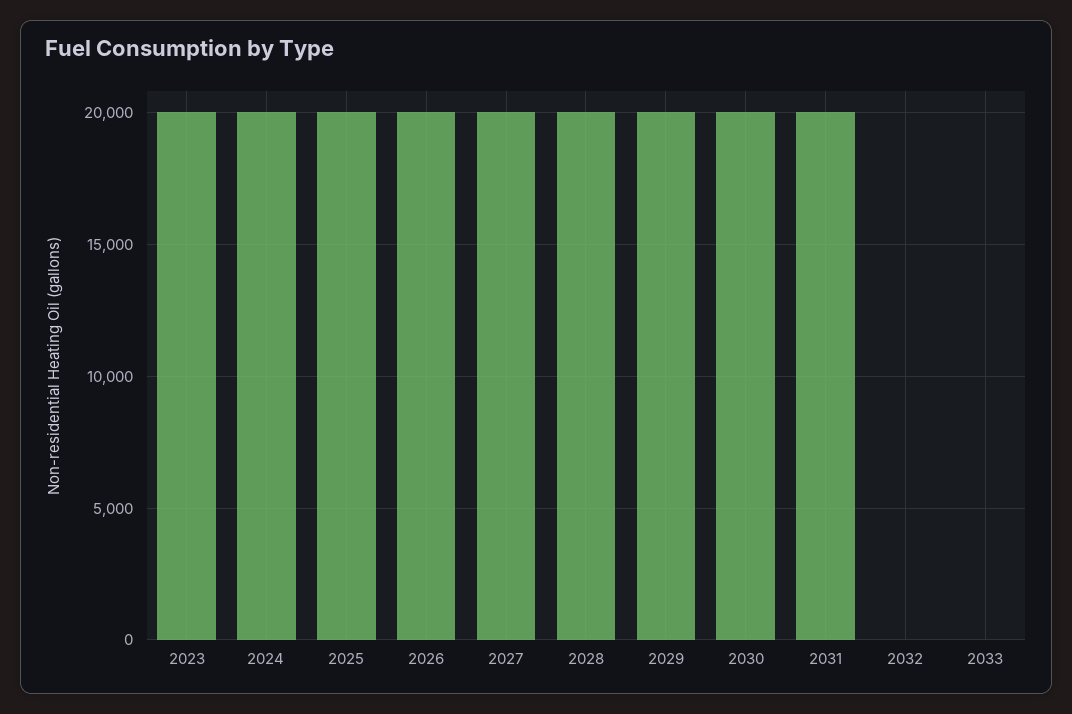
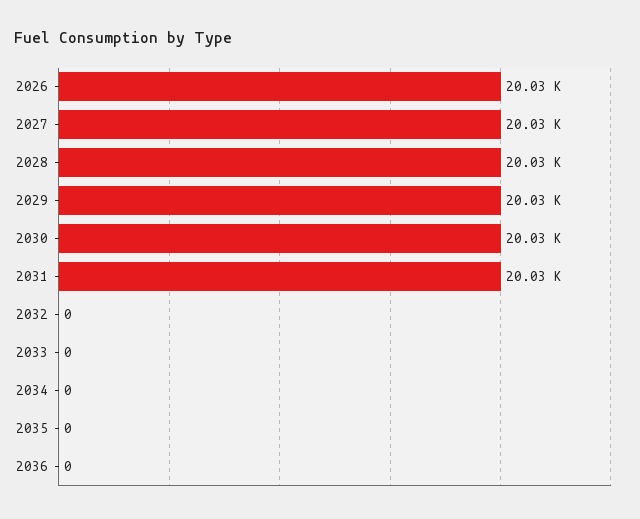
2023: 20000 -> none
2024: 20000 -> none
2025: 20000 -> none
2034: none -> 0
2035: none -> 0
2036: none -> 0

